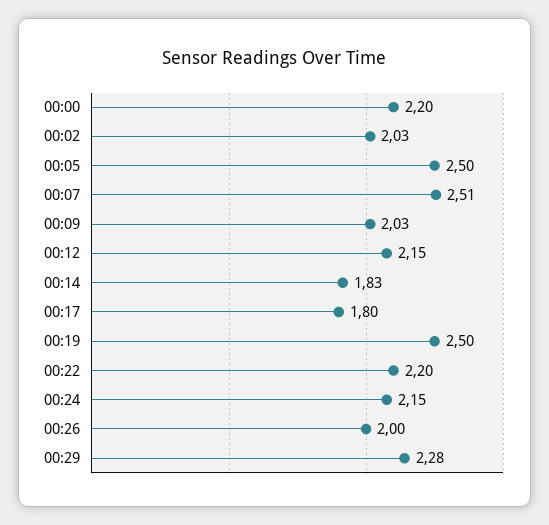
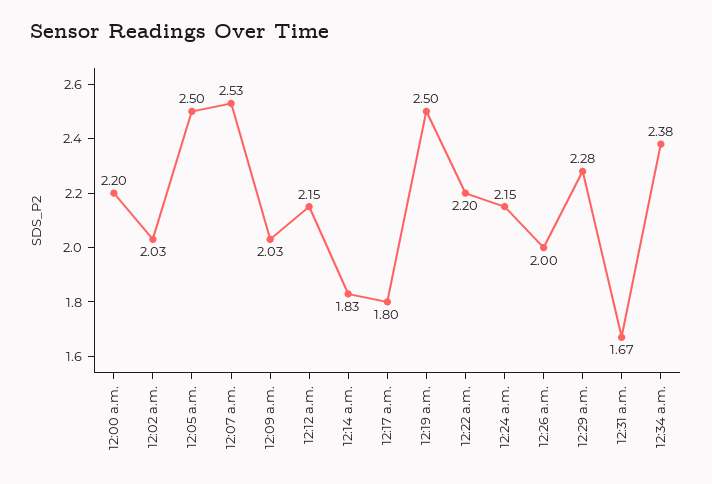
00:07: 2.51 -> 2.53
12:31 a.m.: none -> 1.67
12:34 a.m.: none -> 2.38

